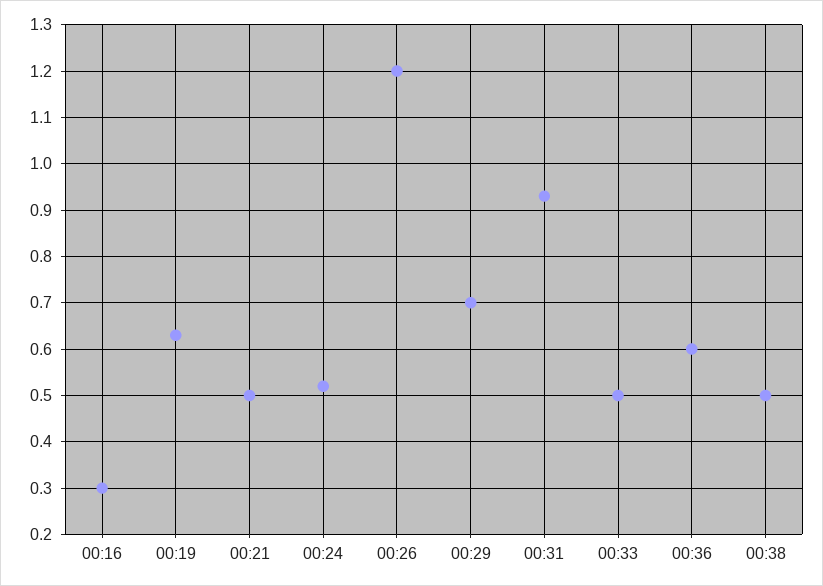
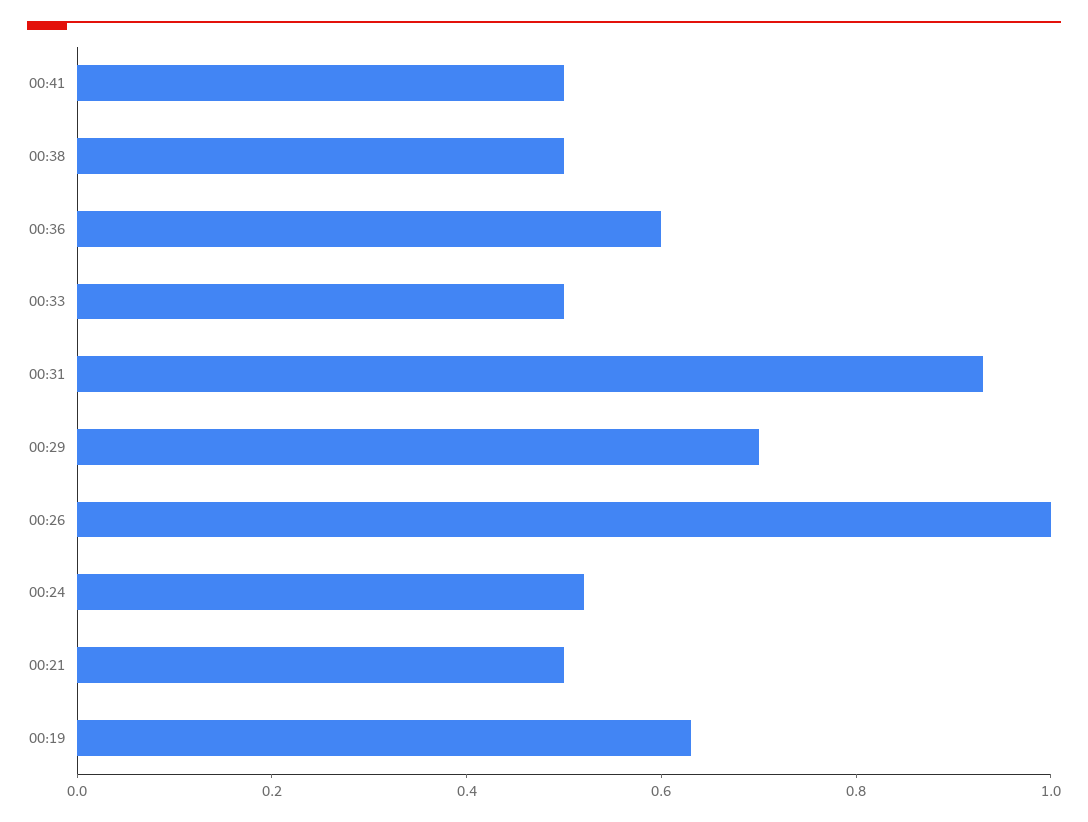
00:16: 0.3 -> none
00:26: 1.2 -> 1
00:41: none -> 0.5

